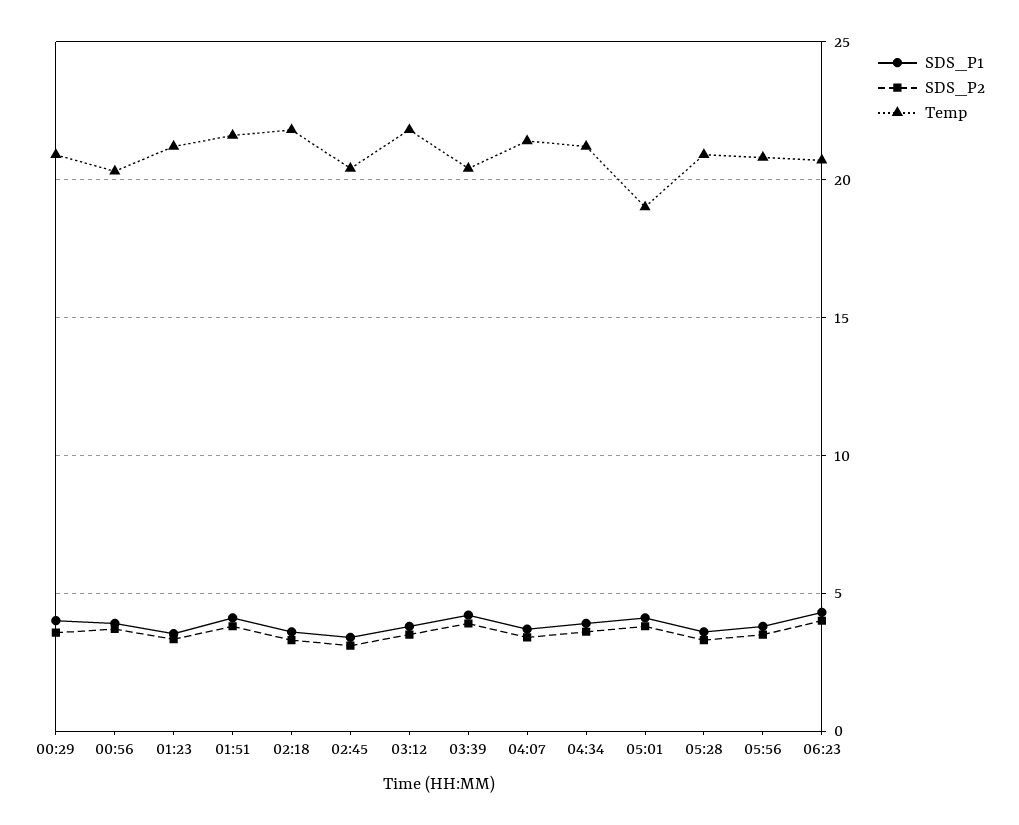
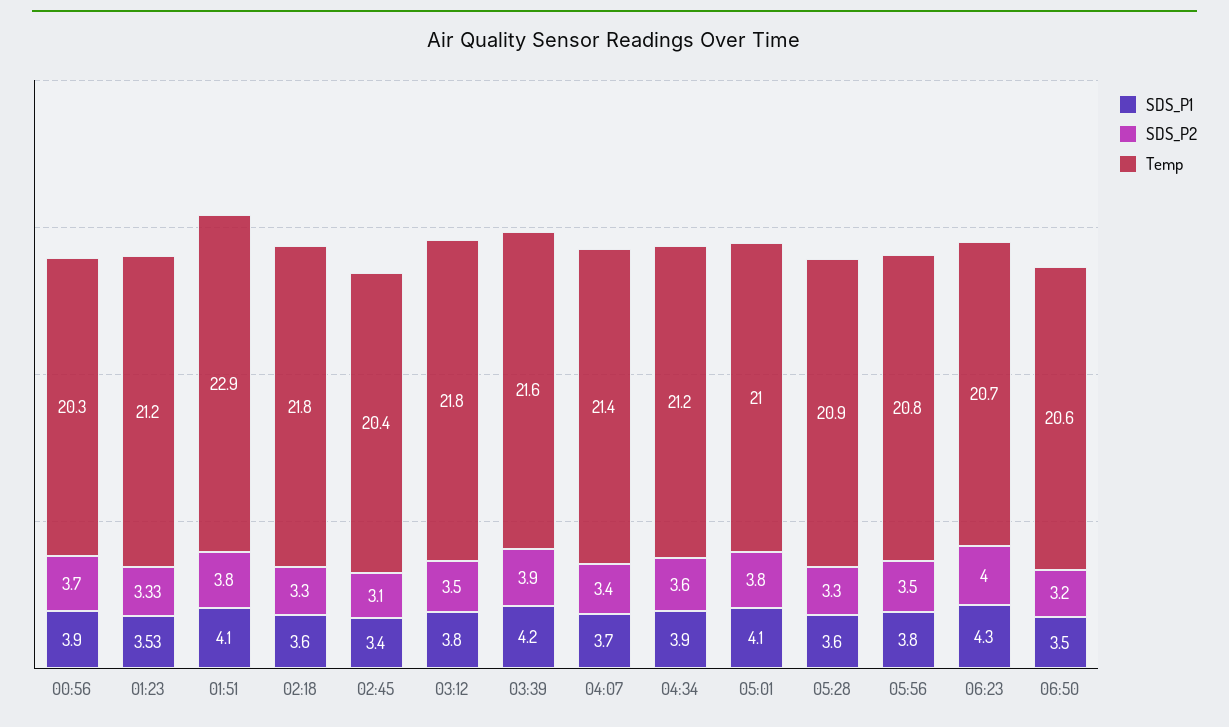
SDS_P1, 00:29: 4 -> none
SDS_P2, 00:29: 3.5 -> none
Temp, 00:29: 21 -> none
Temp, 01:51: 21.5 -> 22.9
Temp, 03:39: 20.5 -> 21.6
Temp, 05:01: 19 -> 21
SDS_P1, 06:50: none -> 3.5
SDS_P2, 06:50: none -> 3.2
Temp, 06:50: none -> 20.6

